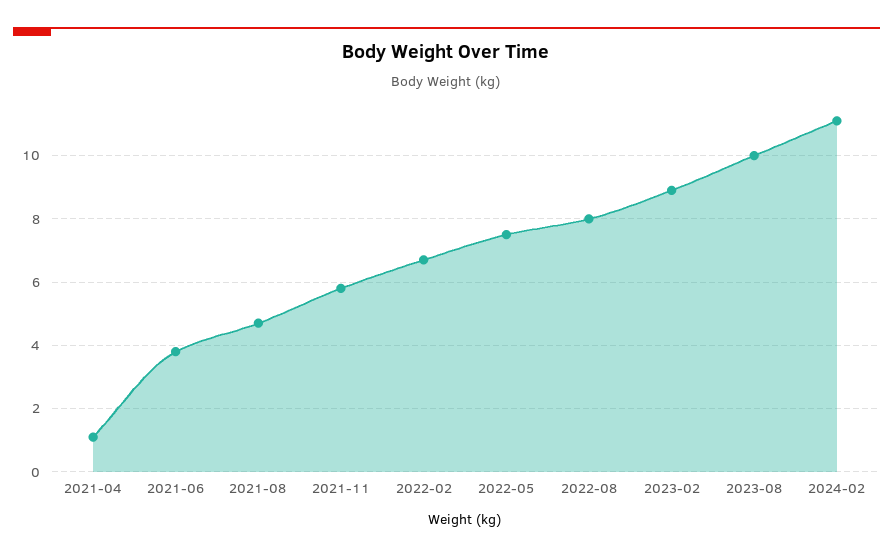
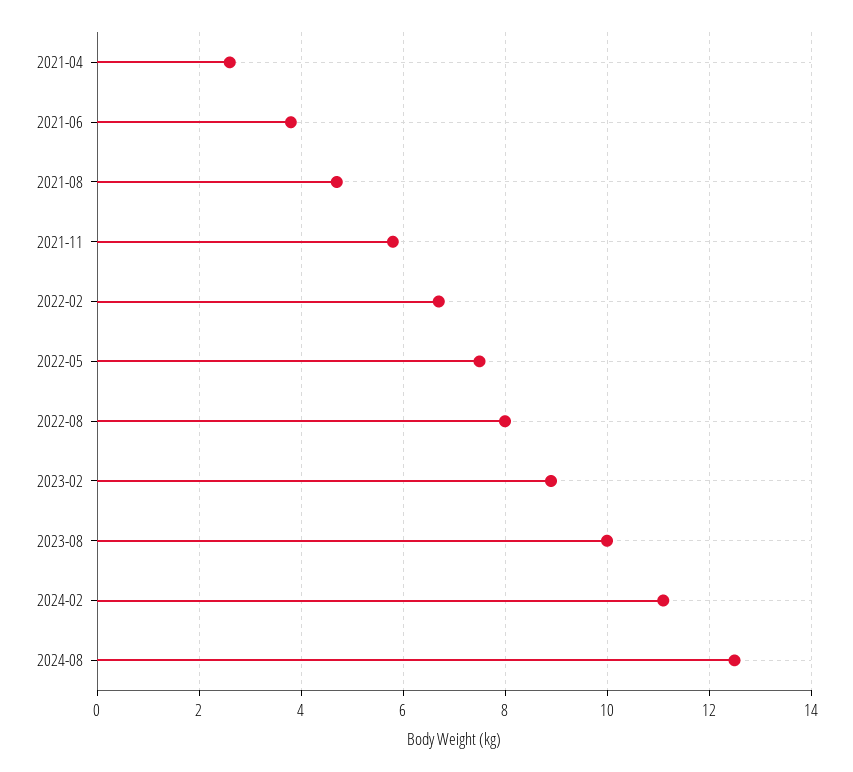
2021-04: 1 -> 2.5
2024-08: none -> 12.5

